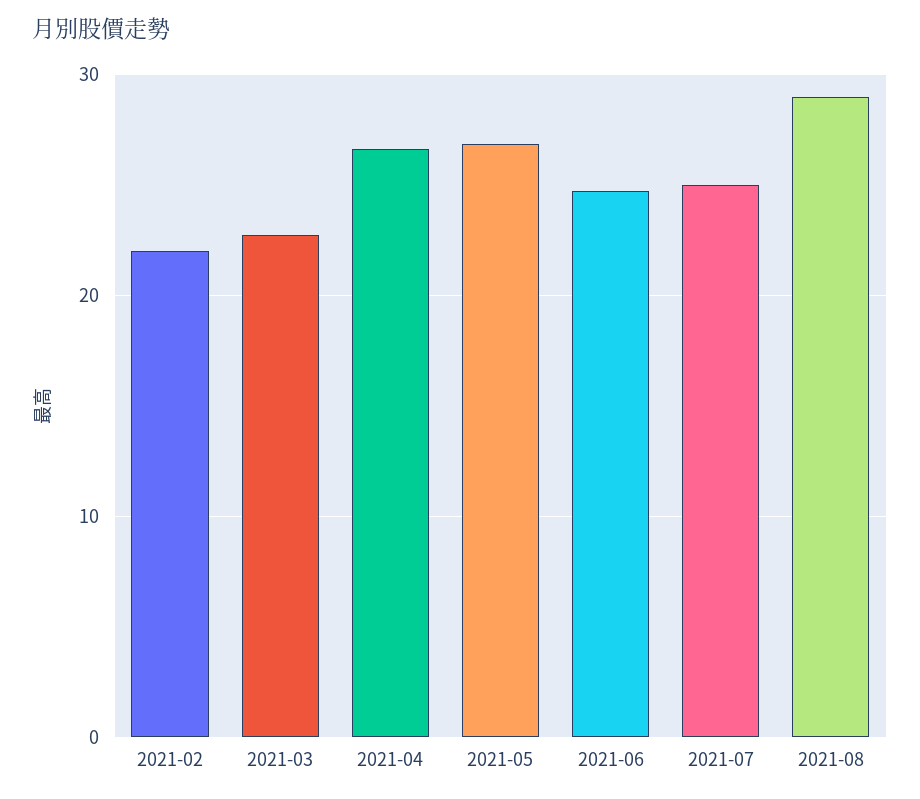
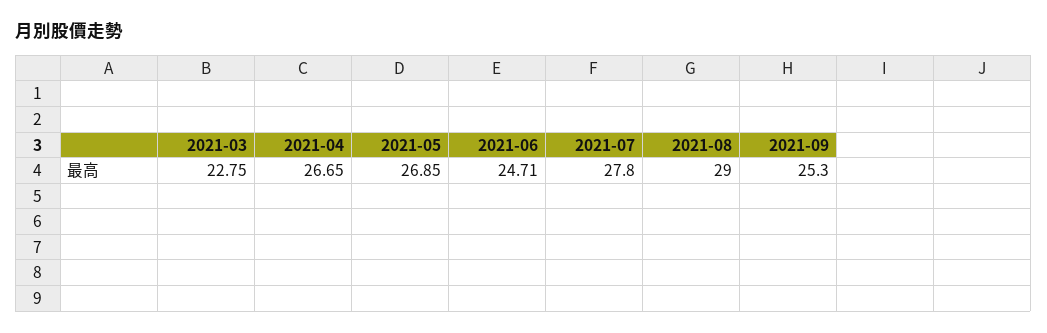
2021-02: 22 -> none
2021-07: 25 -> 27.8
2021-09: none -> 25.3

